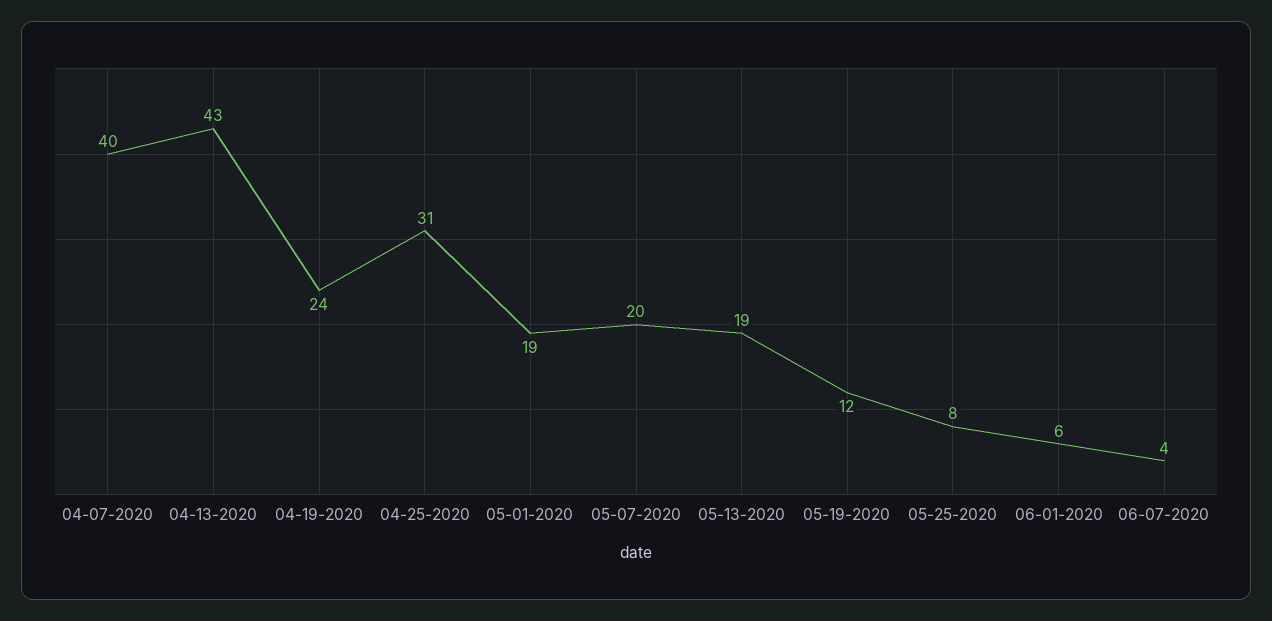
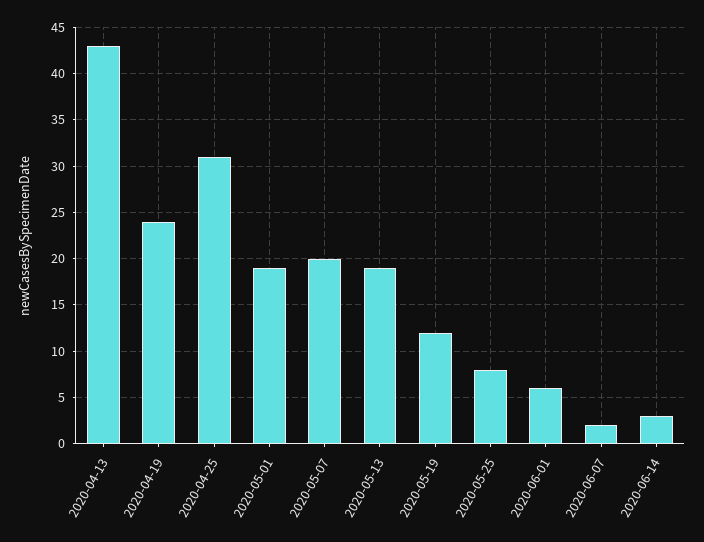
04-07-2020: 40 -> none
06-07-2020: 4 -> 2
2020-06-14: none -> 3

